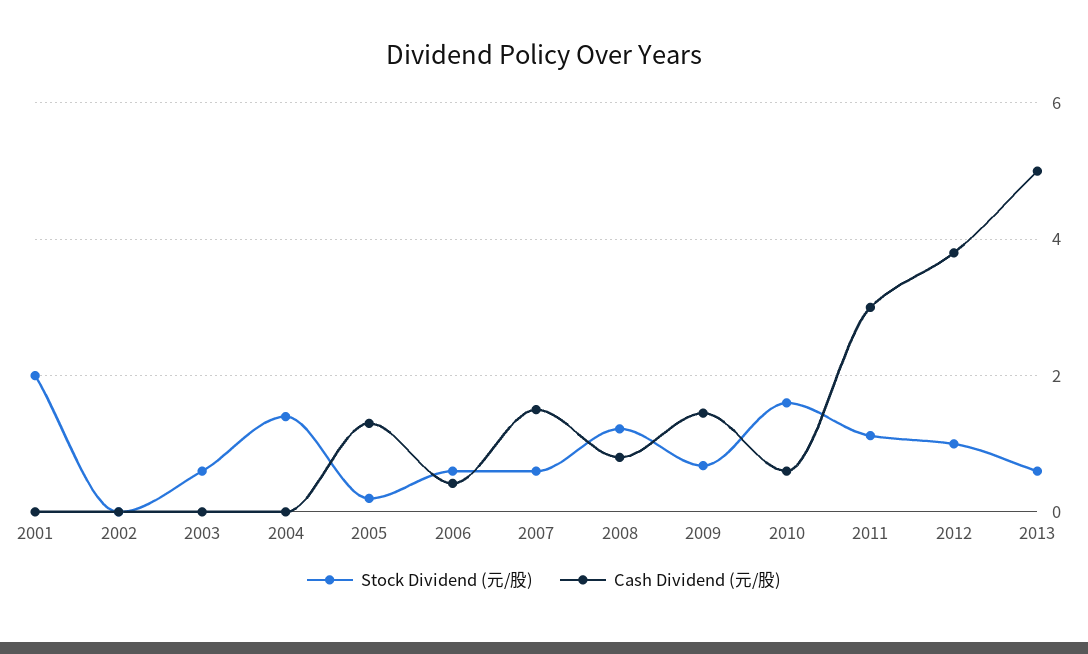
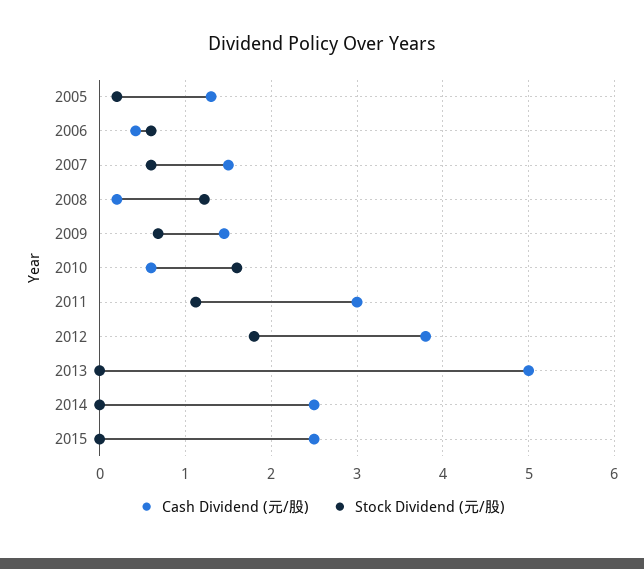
Stock Dividend (元/股), 2001: 2 -> none
Cash Dividend (元/股), 2001: 0 -> none
Stock Dividend (元/股), 2002: 0 -> none
Cash Dividend (元/股), 2002: 0 -> none
Stock Dividend (元/股), 2003: 0.6 -> none
Cash Dividend (元/股), 2003: 0 -> none
Stock Dividend (元/股), 2004: 1.4 -> none
Cash Dividend (元/股), 2004: 0 -> none
Cash Dividend (元/股), 2008: 0.8 -> 0.2
Stock Dividend (元/股), 2012: 1 -> 1.8
Stock Dividend (元/股), 2013: 0.6 -> 0
Cash Dividend (元/股), 2014: none -> 2.5
Stock Dividend (元/股), 2014: none -> 0
Cash Dividend (元/股), 2015: none -> 2.5
Stock Dividend (元/股), 2015: none -> 0

